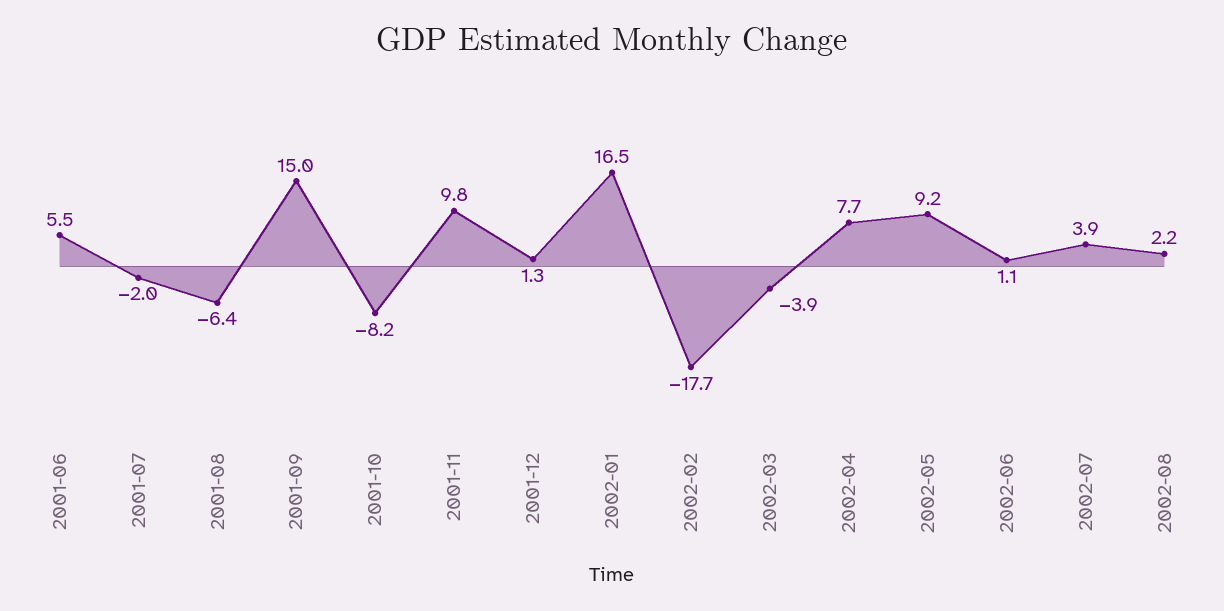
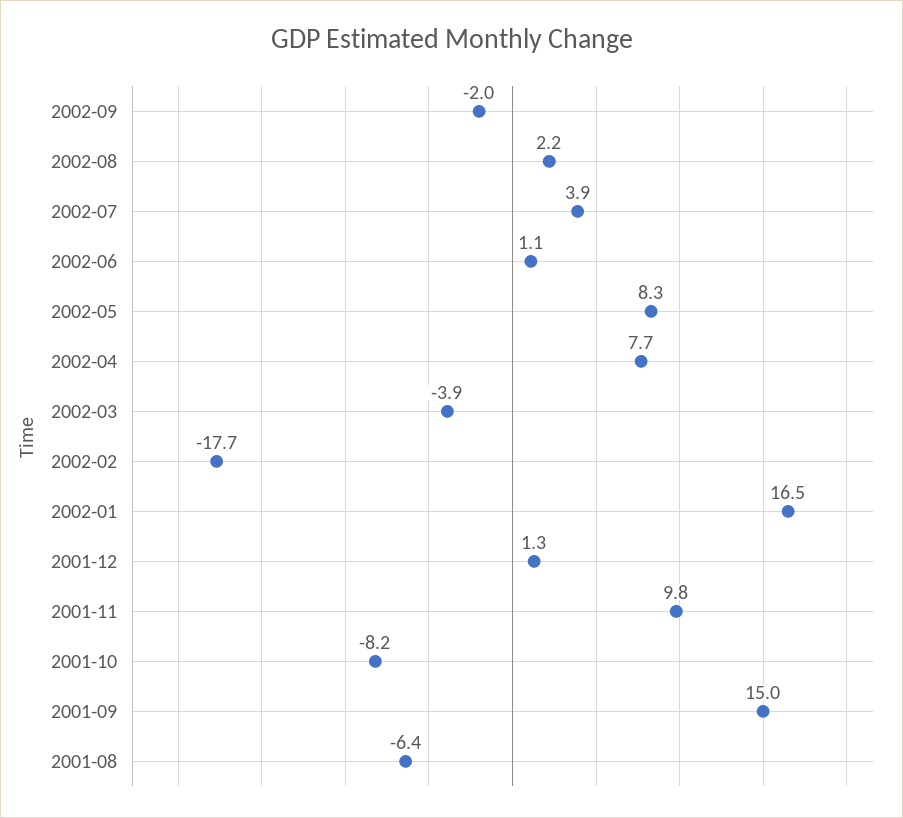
2001-06: 5.5 -> none
2001-07: -2 -> none
2002-05: 9.2 -> 8.3
2002-09: none -> -2

